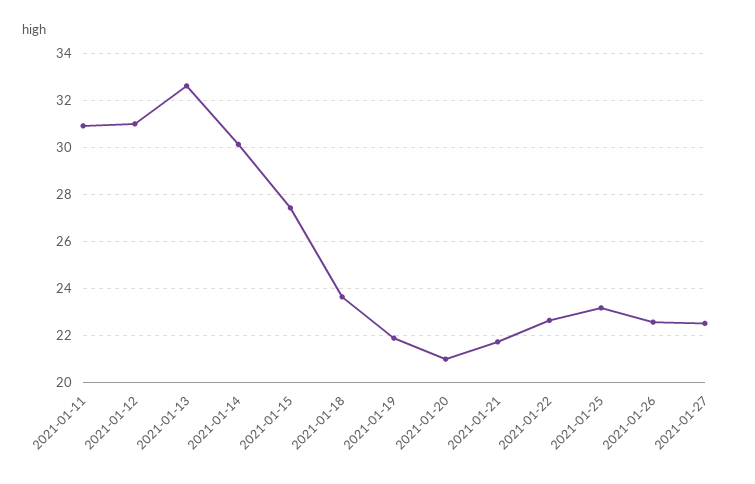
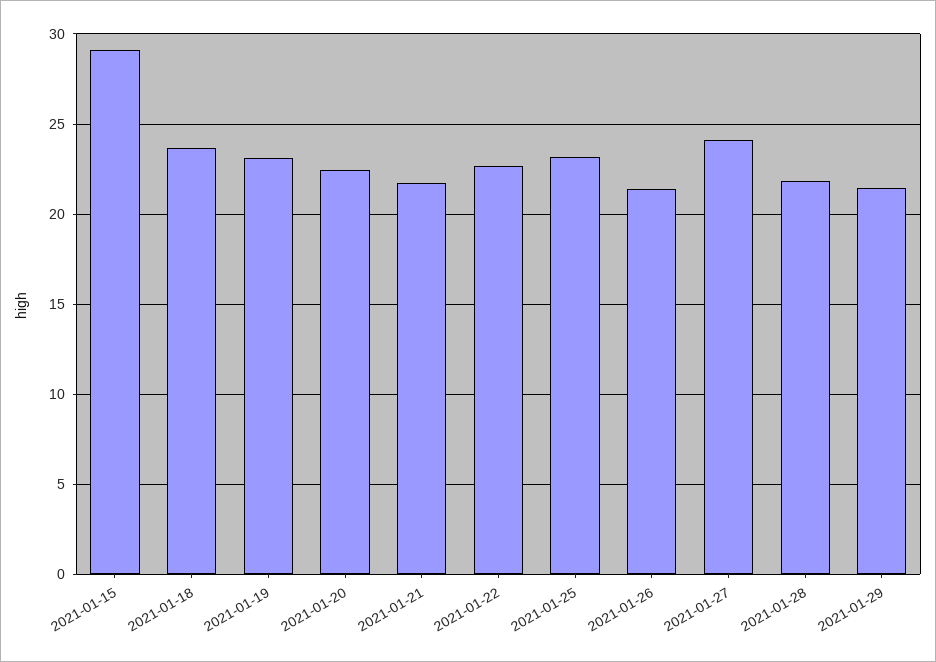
2021-01-11: 31 -> none
2021-01-12: 31 -> none
2021-01-13: 32.5 -> none
2021-01-14: 30 -> none
2021-01-15: 27.5 -> 29
2021-01-19: 22 -> 23
2021-01-20: 21 -> 22.5
2021-01-26: 22.5 -> 21.5
2021-01-27: 22.5 -> 24
2021-01-28: none -> 22
2021-01-29: none -> 21.5

